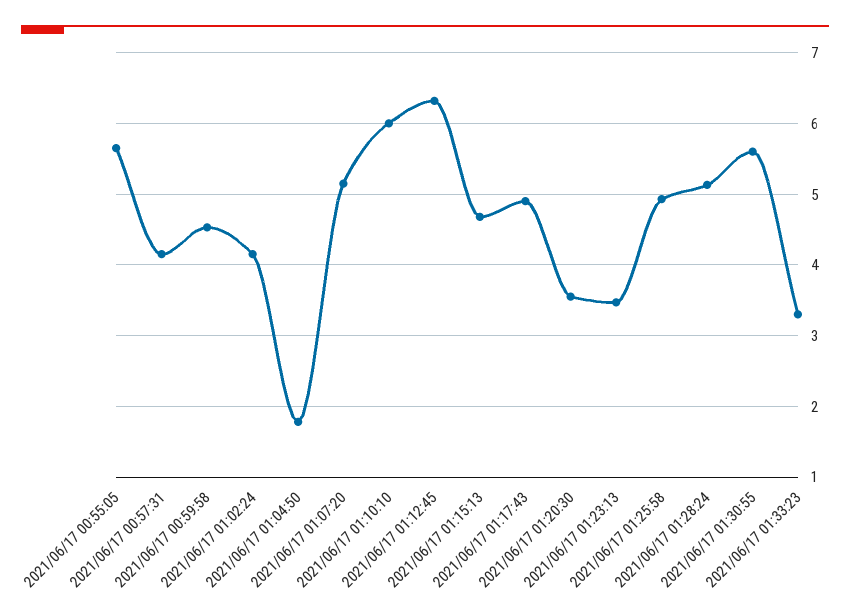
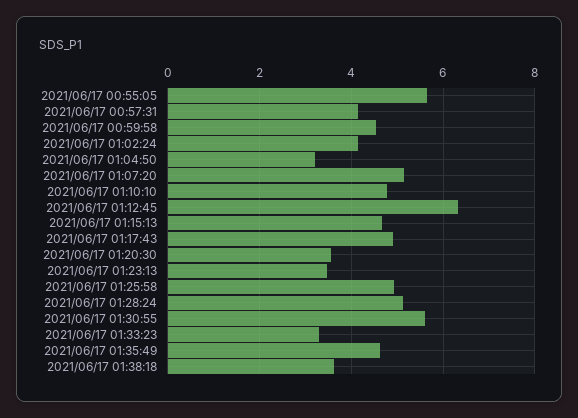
2021/06/17 01:04:50: 1.8 -> 3.2
2021/06/17 01:10:10: 6 -> 4.8
2021/06/17 01:35:49: none -> 4.6
2021/06/17 01:38:18: none -> 3.6

